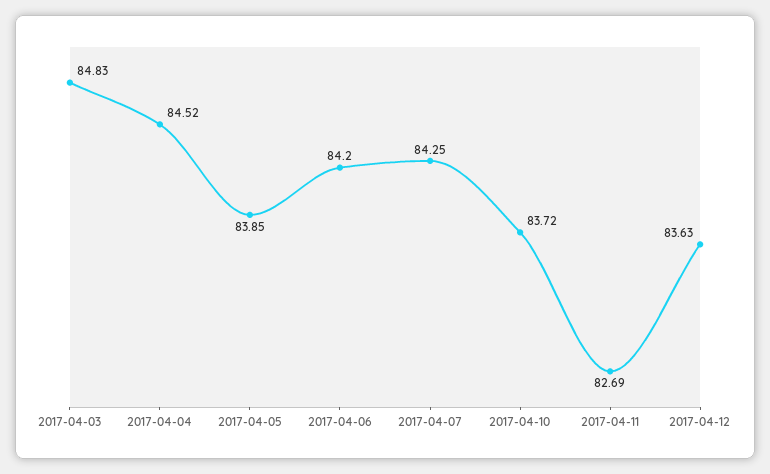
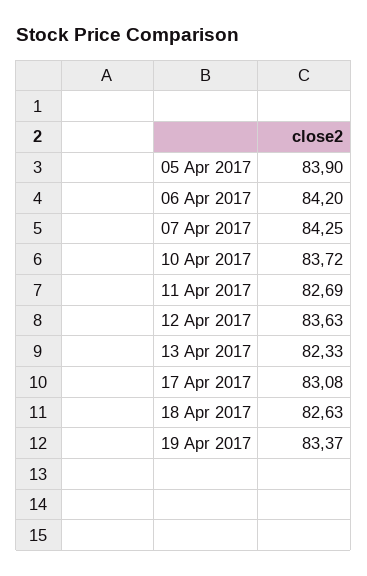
2017-04-03: 84.83 -> none
2017-04-04: 84.52 -> none
2017-04-05: 83.85 -> 83.9
13 Apr 2017: none -> 82.33
17 Apr 2017: none -> 83.08
18 Apr 2017: none -> 82.63
19 Apr 2017: none -> 83.37

